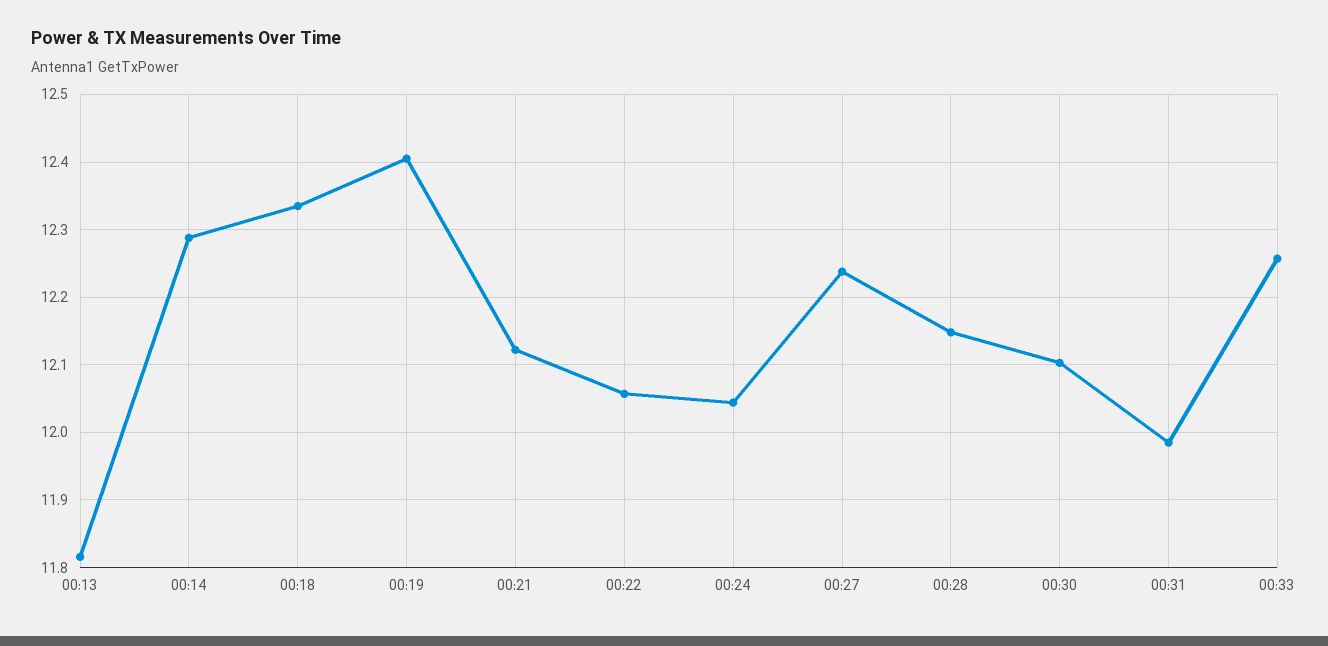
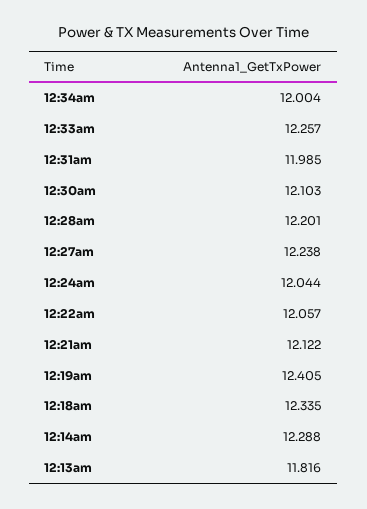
00:28: 12.15 -> 12.201
12:34am: none -> 12.004

